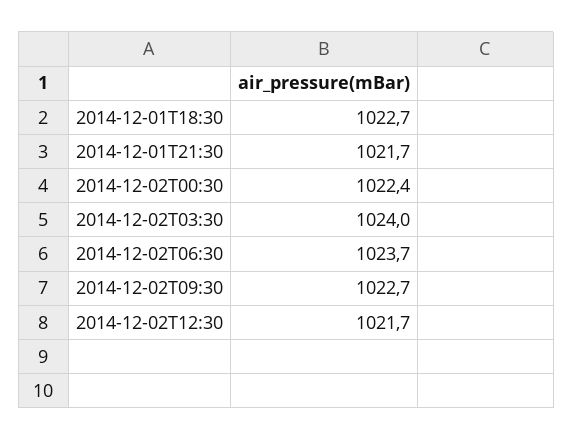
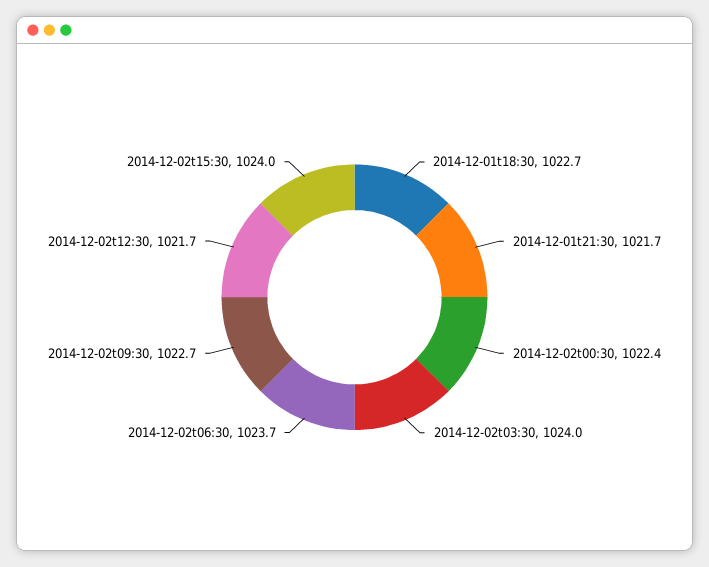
2014-12-02t15:30: none -> 1024

